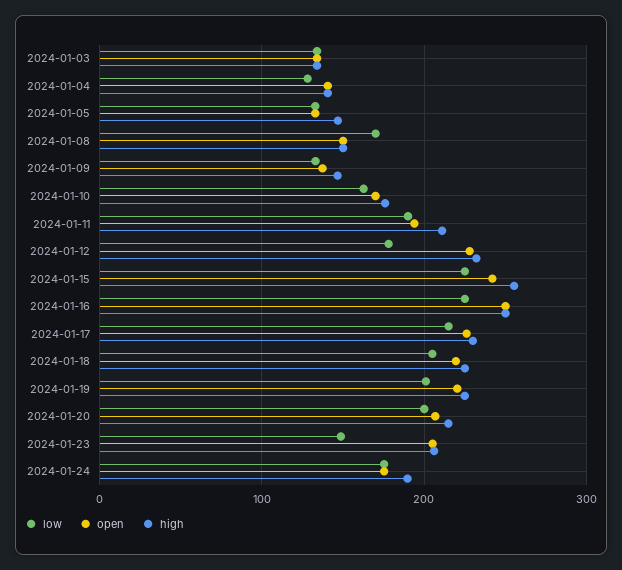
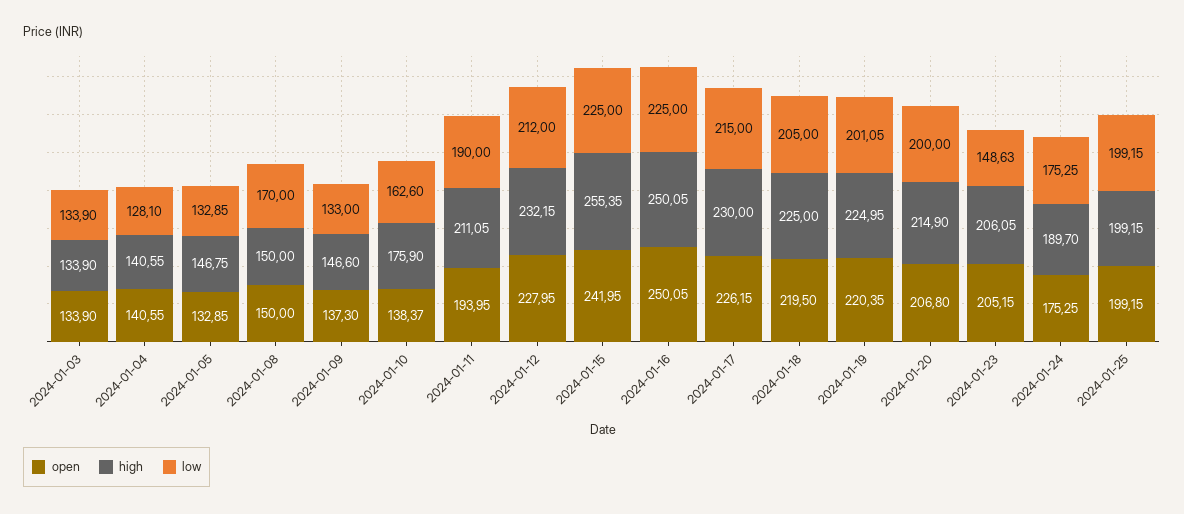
open, 2024-01-10: 170 -> 138.37
low, 2024-01-12: 180 -> 212
open, 2024-01-25: none -> 199.15
high, 2024-01-25: none -> 199.15
low, 2024-01-25: none -> 199.15

